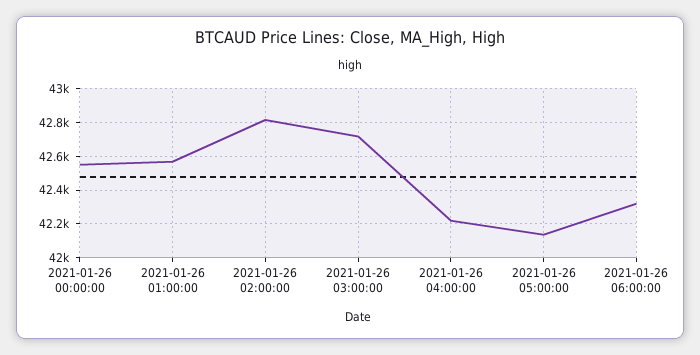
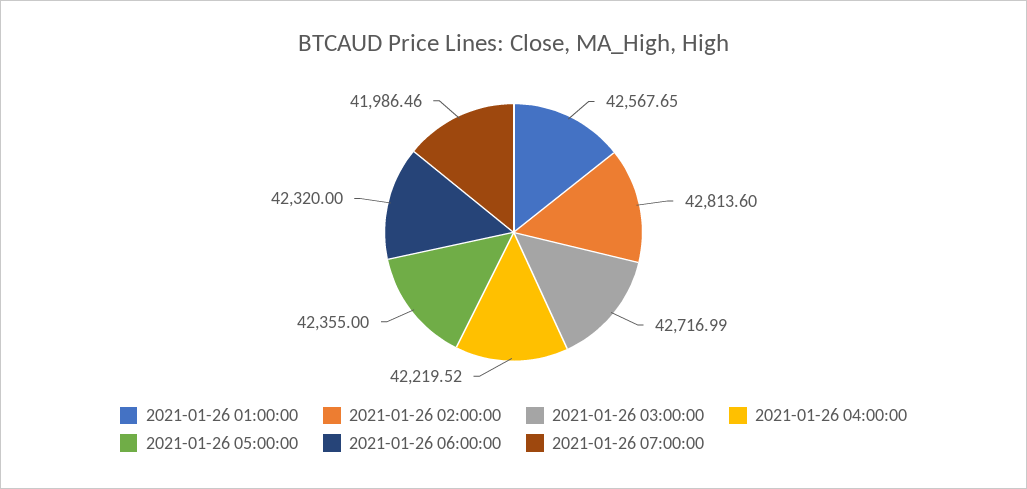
2021-01-26 00:00:00: 42550 -> none
2021-01-26 05:00:00: 42150 -> 42355
2021-01-26 07:00:00: none -> 41986.46

